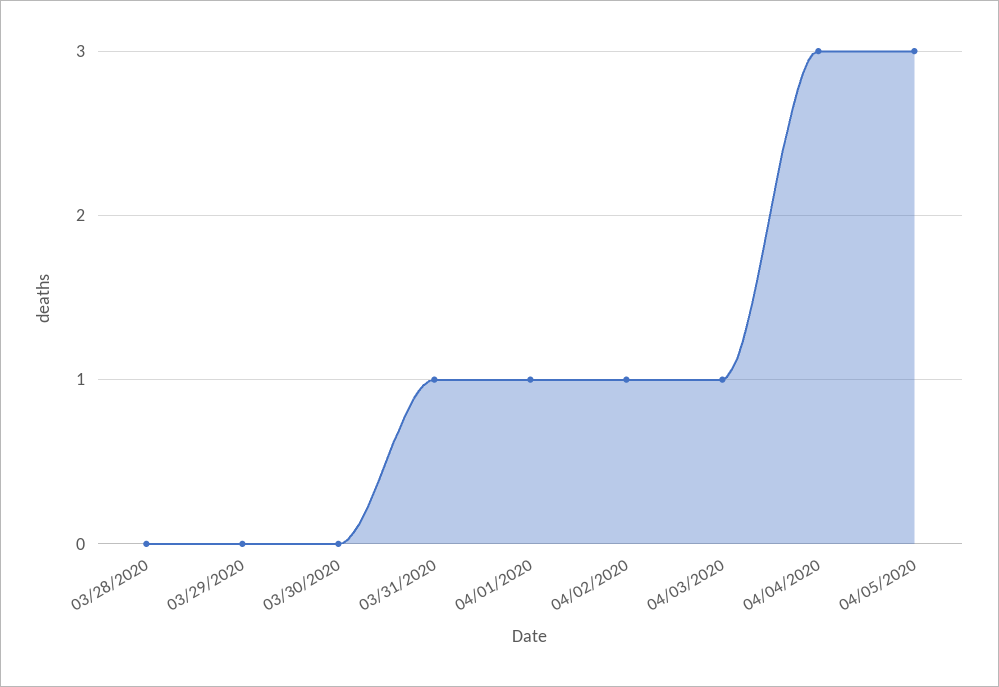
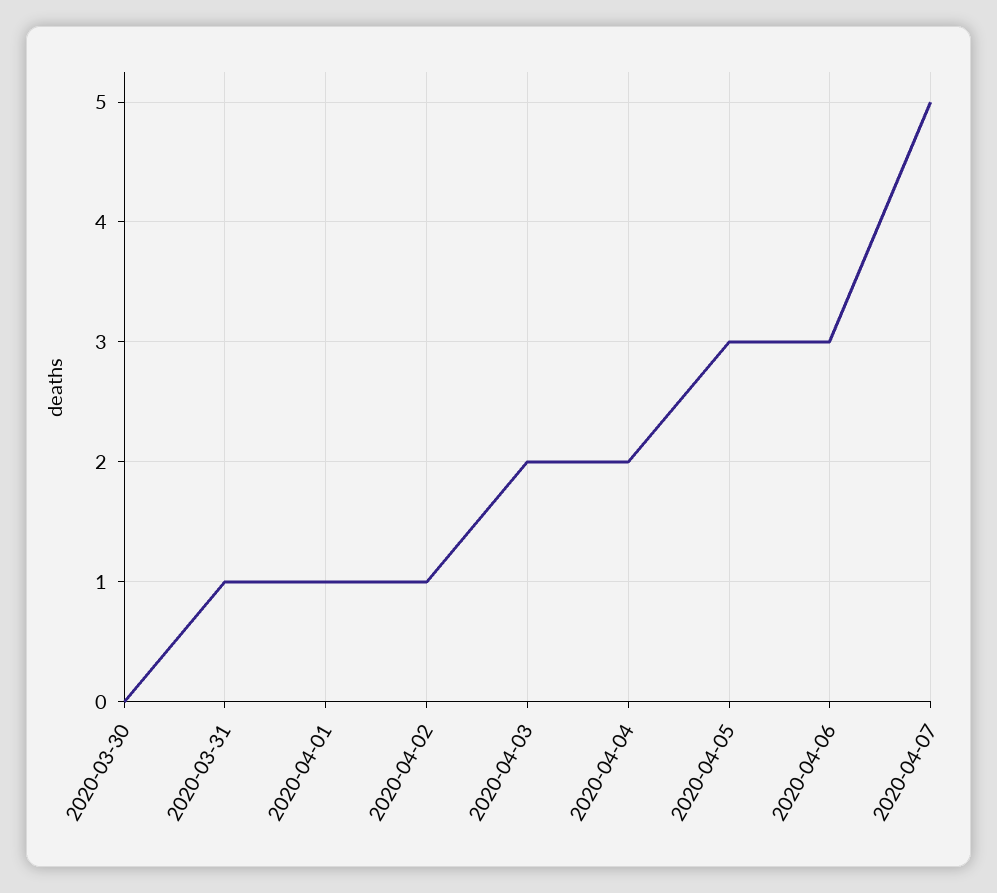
03/28/2020: 0 -> none
03/29/2020: 0 -> none
04/03/2020: 1 -> 2
04/04/2020: 3 -> 2
2020-04-06: none -> 3
2020-04-07: none -> 5

